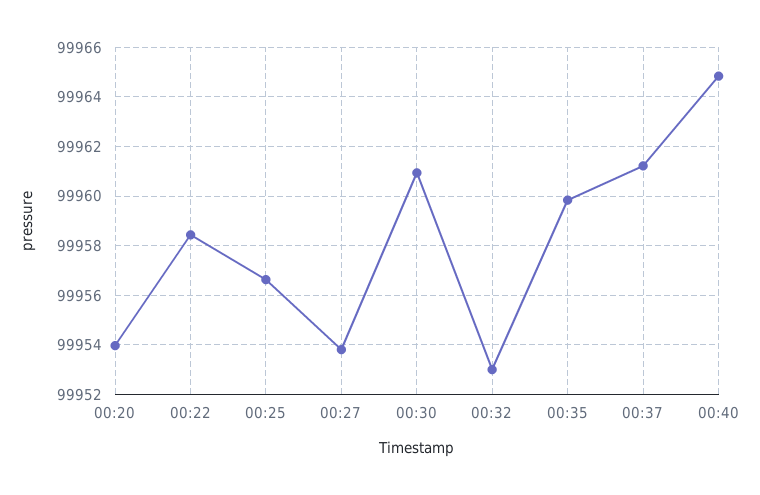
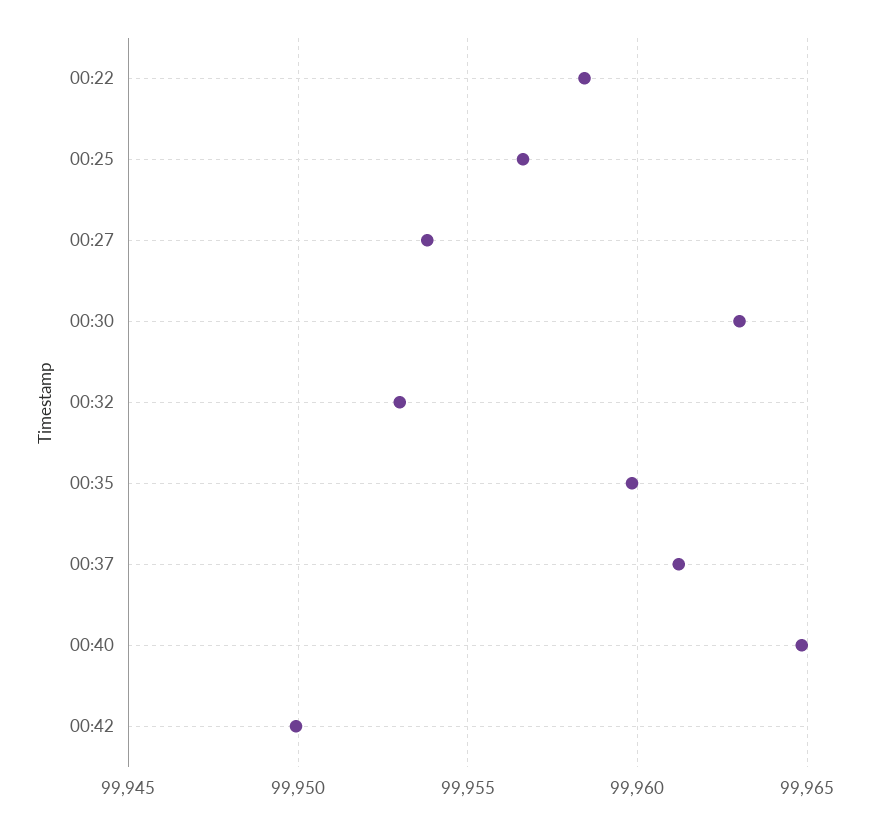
00:20: 99954 -> none
00:30: 99961 -> 99963
00:42: none -> 99950

